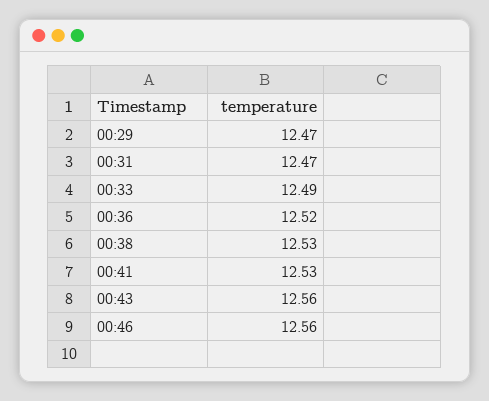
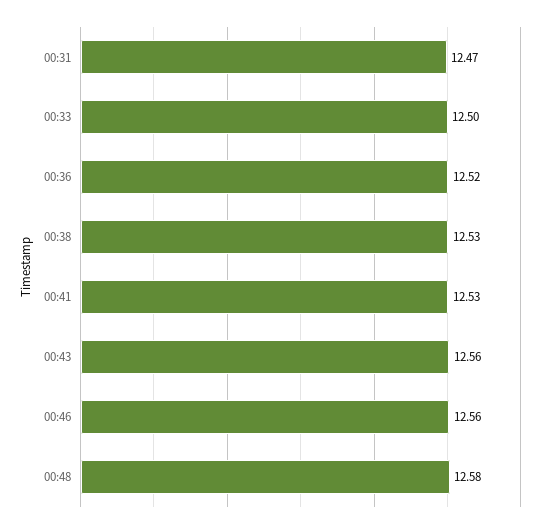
00:29: 12.47 -> none
00:33: 12.49 -> 12.5
00:48: none -> 12.58

